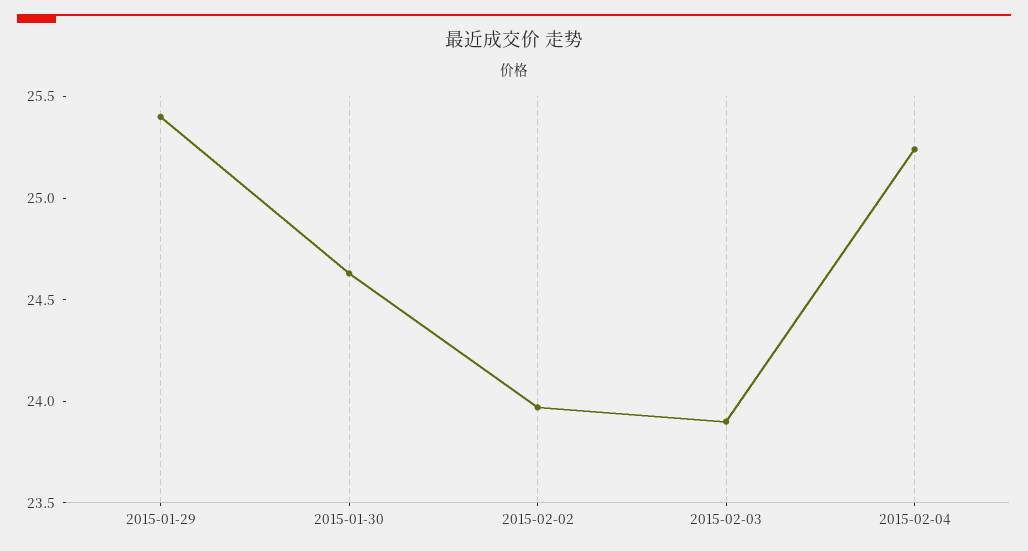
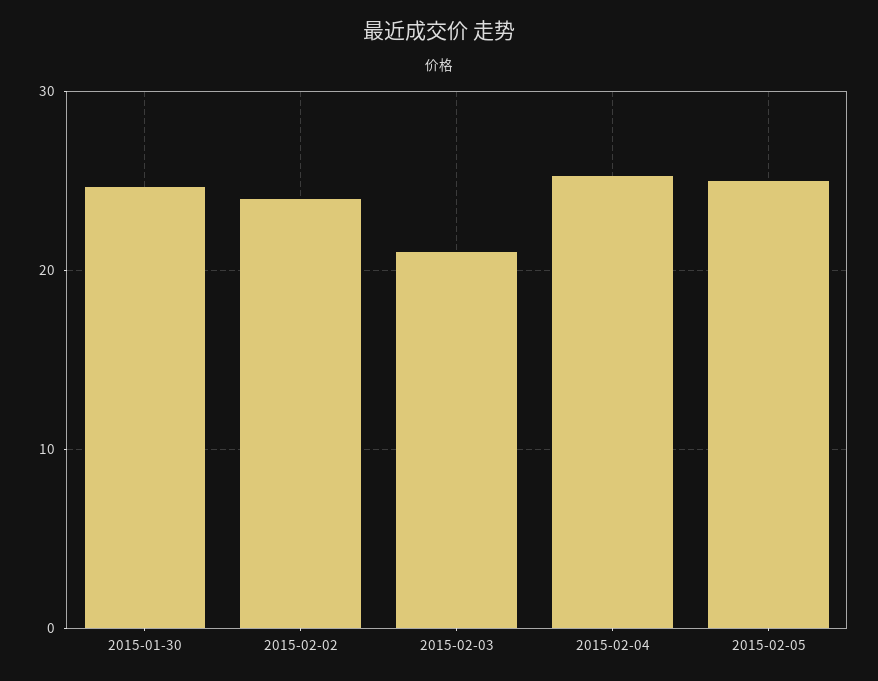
2015-01-29: 25.4 -> none
2015-02-03: 23.9 -> 21
2015-02-05: none -> 25

